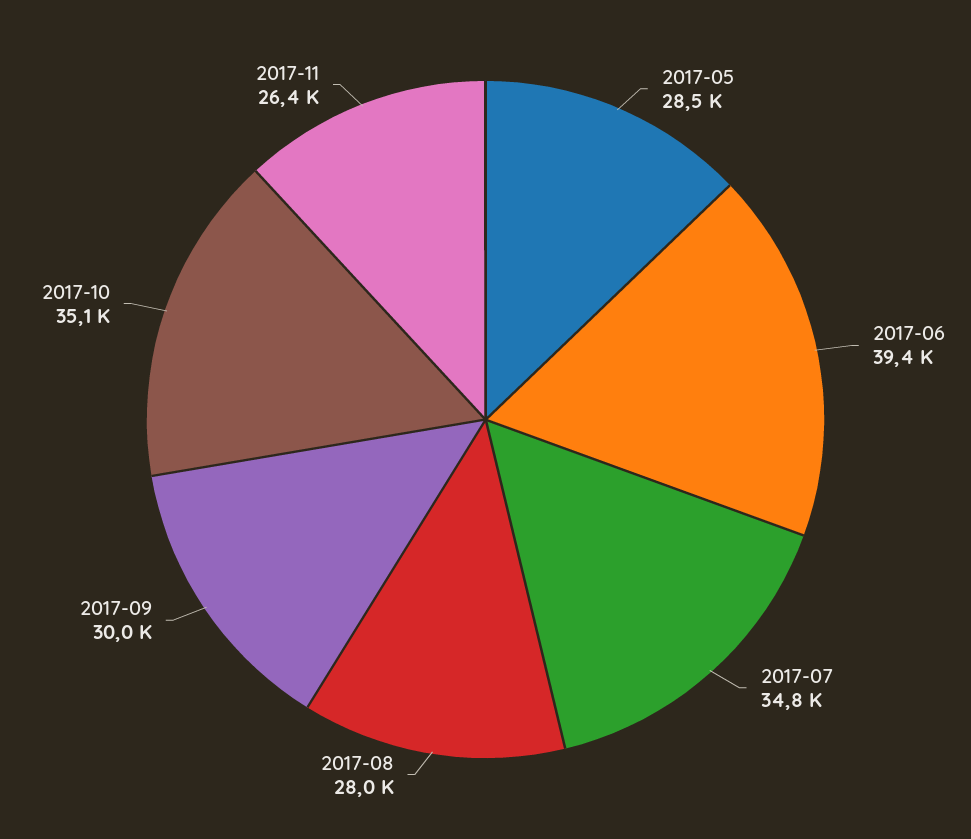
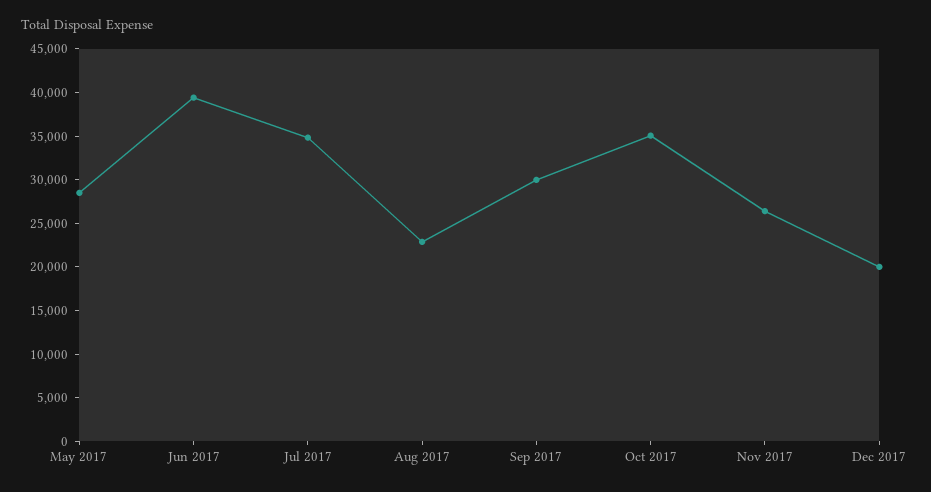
2017-08: 28000 -> 23000
Dec 2017: none -> 20000

